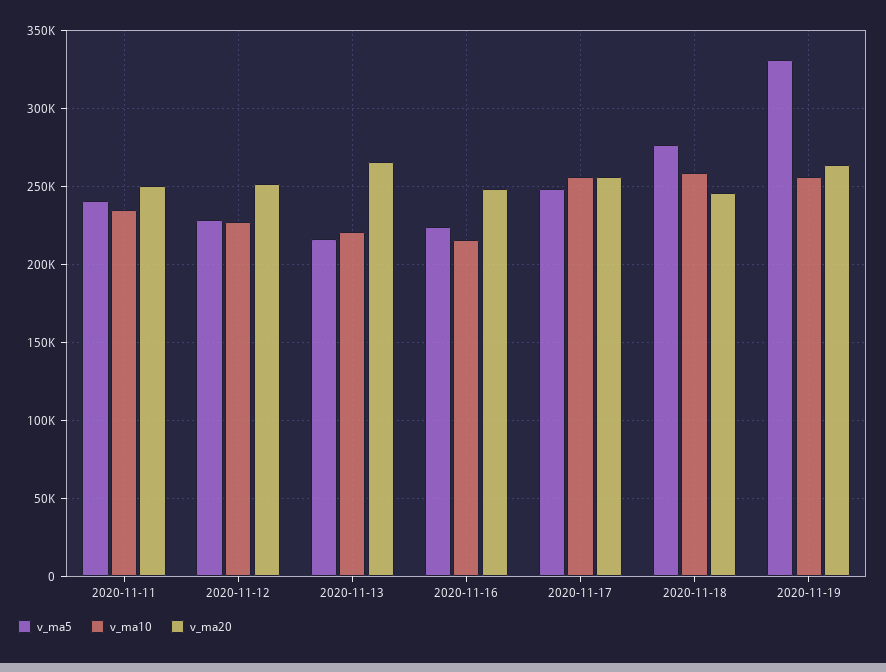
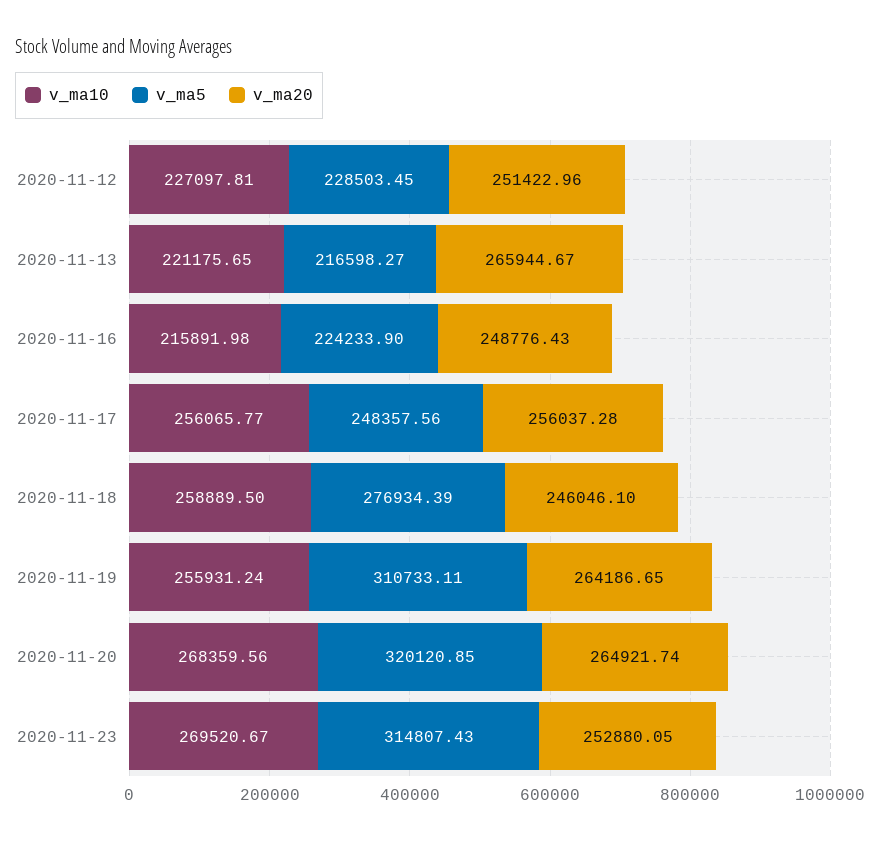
v_ma5, 2020-11-11: 240000 -> none
v_ma10, 2020-11-11: 235000 -> none
v_ma20, 2020-11-11: 250000 -> none
v_ma5, 2020-11-19: 330000 -> 310733.11
v_ma10, 2020-11-20: none -> 268359.56
v_ma5, 2020-11-20: none -> 320120.85
v_ma20, 2020-11-20: none -> 264921.74
v_ma10, 2020-11-23: none -> 269520.67
v_ma5, 2020-11-23: none -> 314807.43
v_ma20, 2020-11-23: none -> 252880.05

